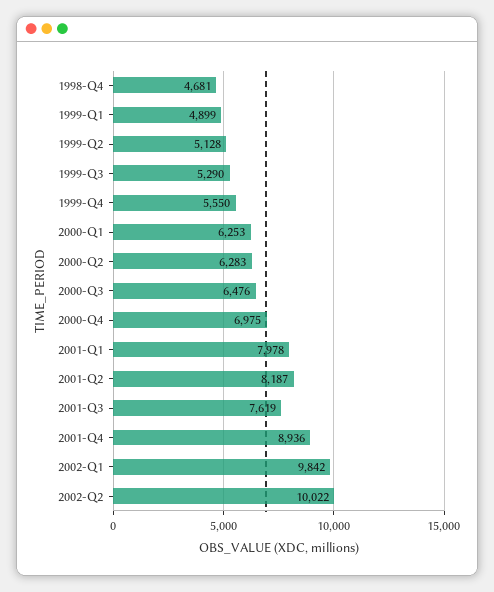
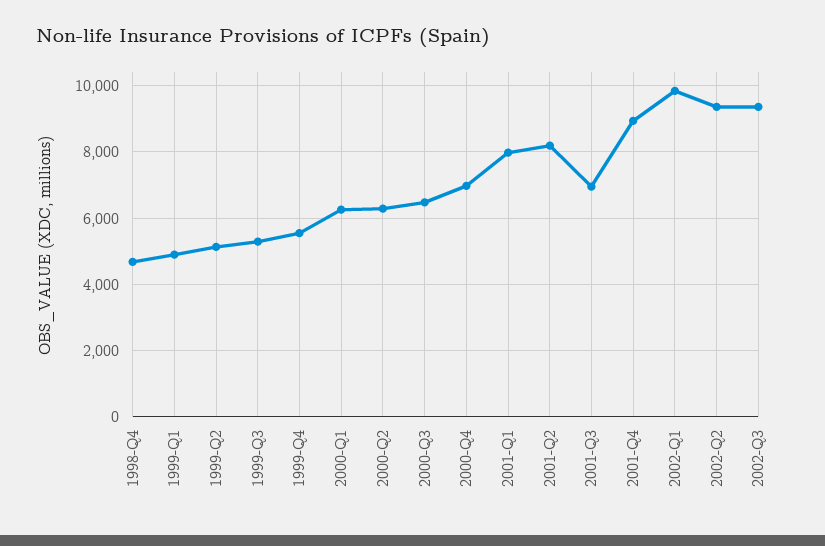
2001-Q3: 7619 -> 7000
2002-Q2: 10022 -> 9400
2002-Q3: none -> 9400

